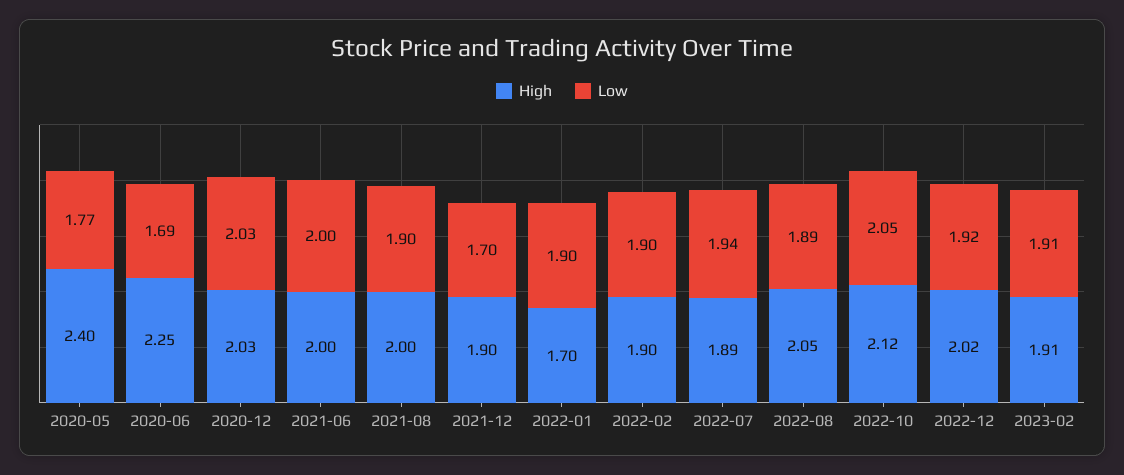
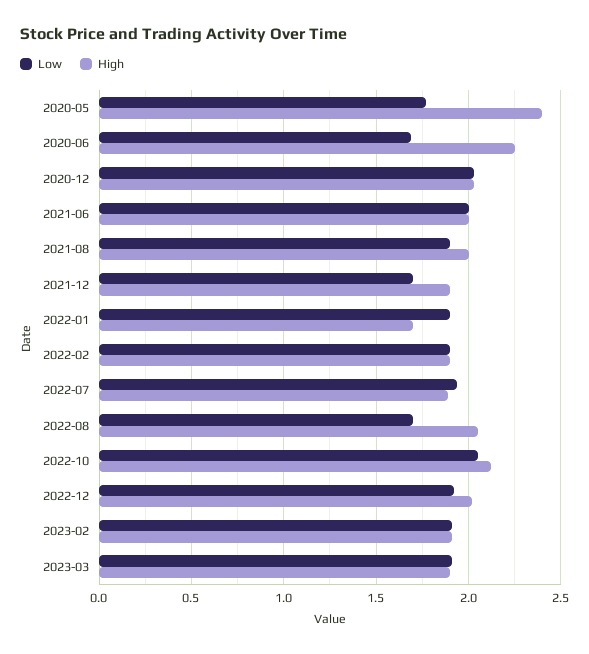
Low, 2022-08: 1.89 -> 1.7
Low, 2023-03: none -> 1.9
High, 2023-03: none -> 1.9

